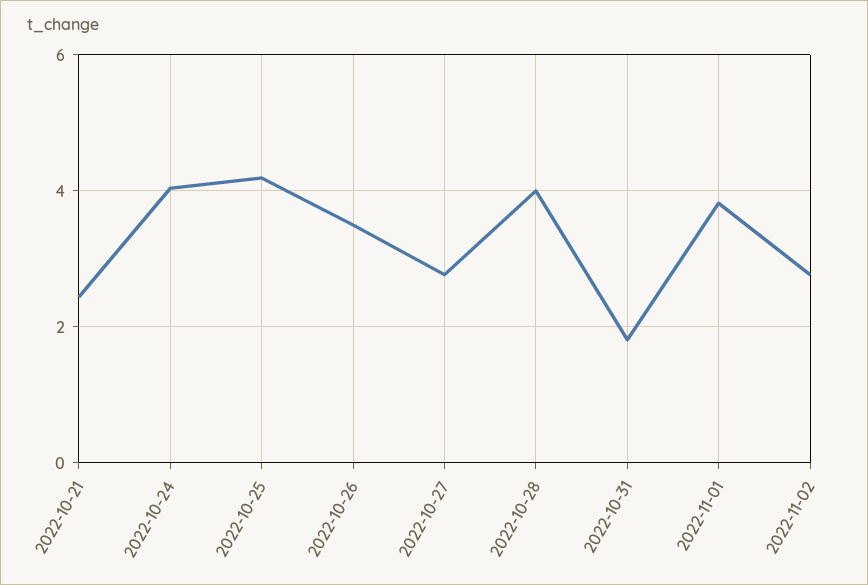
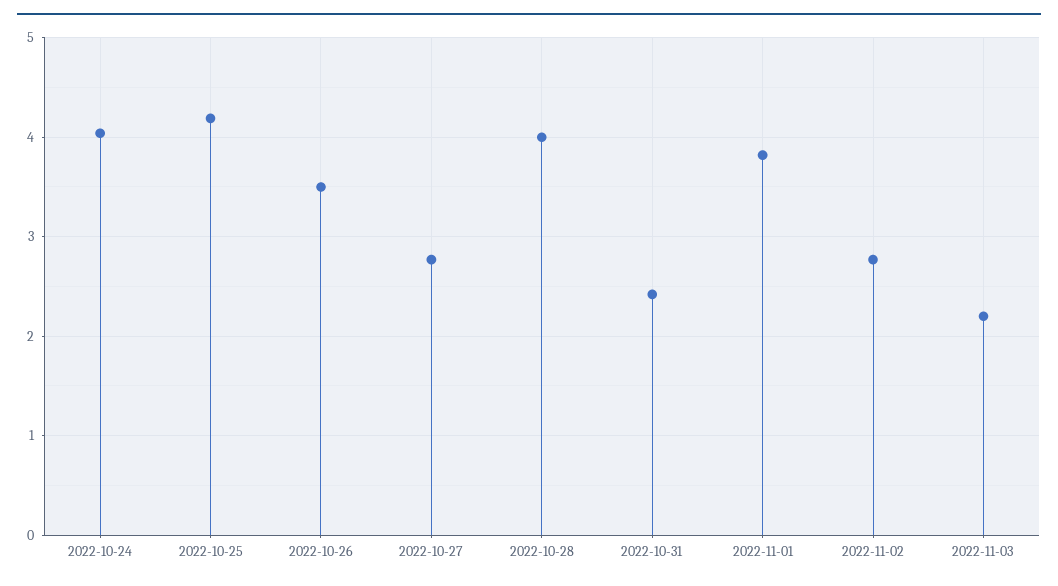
2022-10-21: 2.4 -> none
2022-10-31: 1.8 -> 2.4
2022-11-03: none -> 2.2

